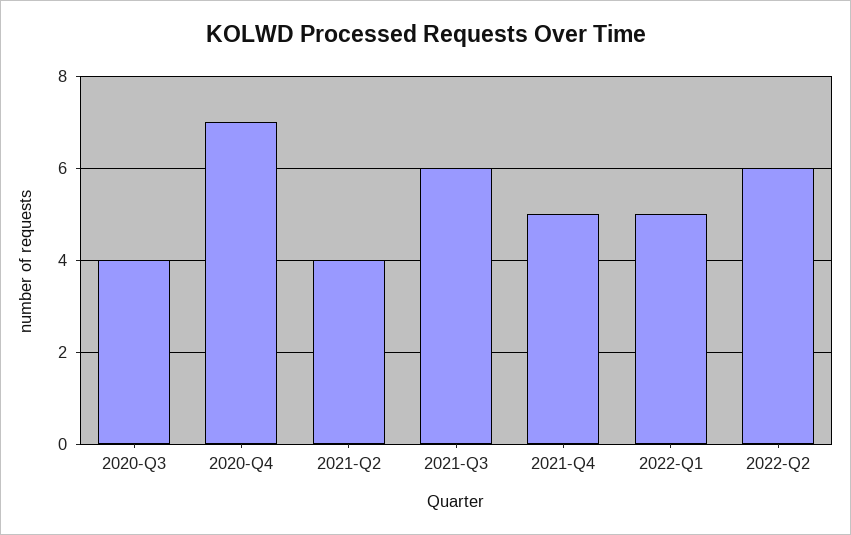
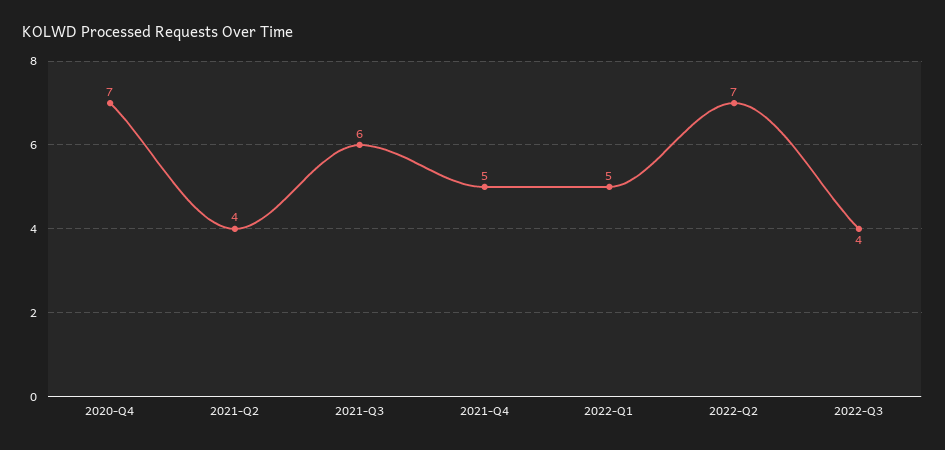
2020-Q3: 4 -> none
2022-Q2: 6 -> 7
2022-Q3: none -> 4

